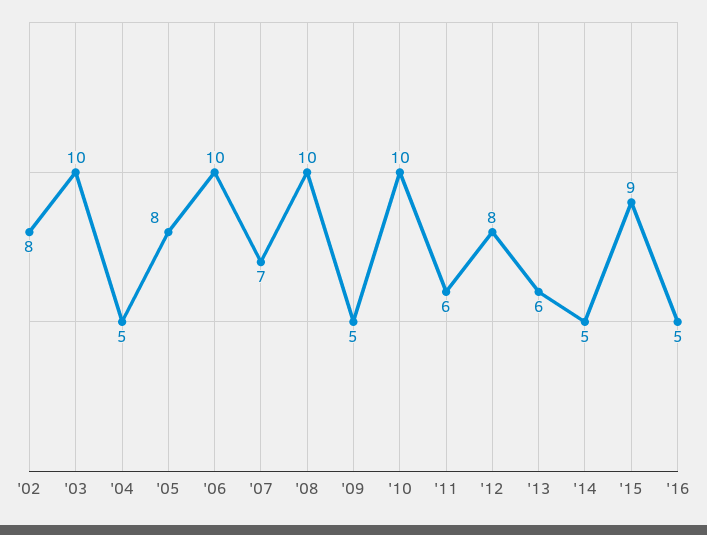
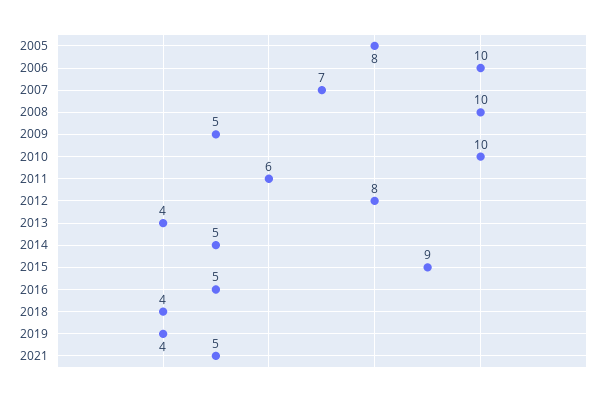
'02: 8 -> none
'03: 10 -> none
'04: 5 -> none
'13: 6 -> 4
2018: none -> 4
2019: none -> 4
2021: none -> 5

